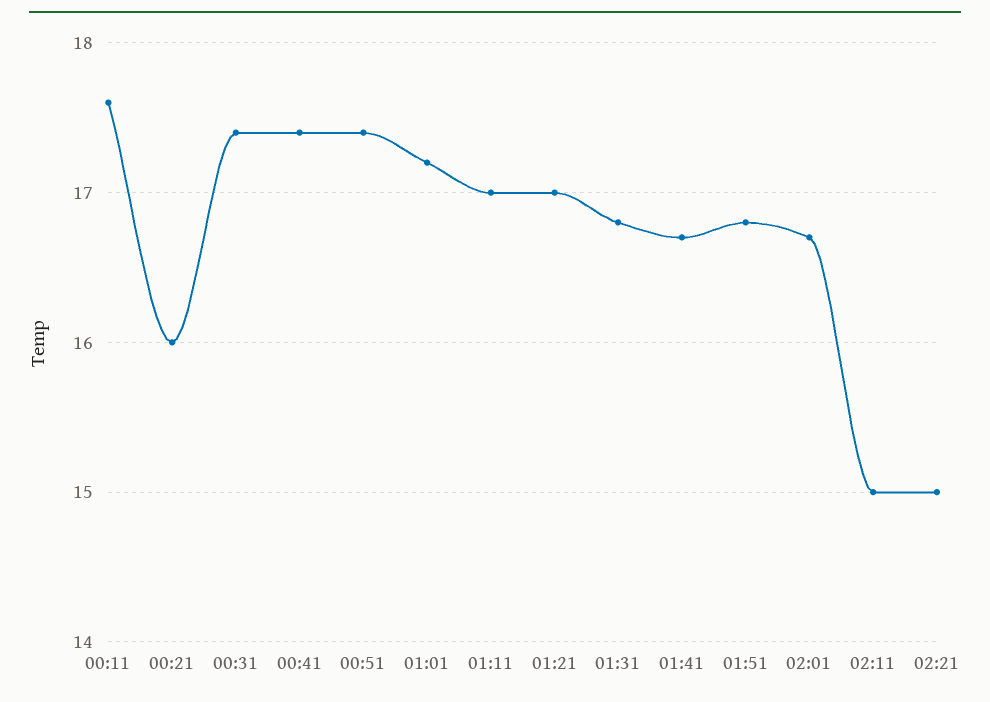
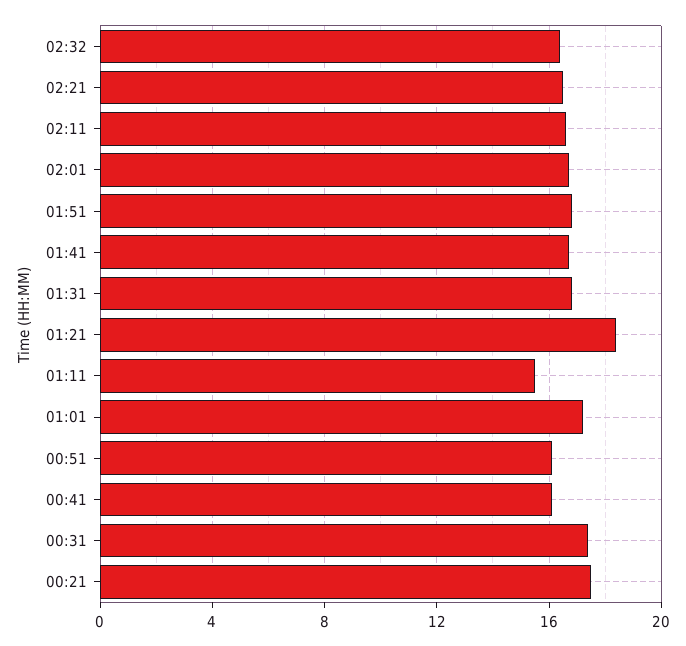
00:11: 17.6 -> none
00:21: 16 -> 17.5
00:41: 17.4 -> 16
00:51: 17.4 -> 16
01:11: 17 -> 15.5
01:21: 17 -> 18.5
02:11: 15 -> 16.5
02:21: 15 -> 16.5
02:32: none -> 16.5

